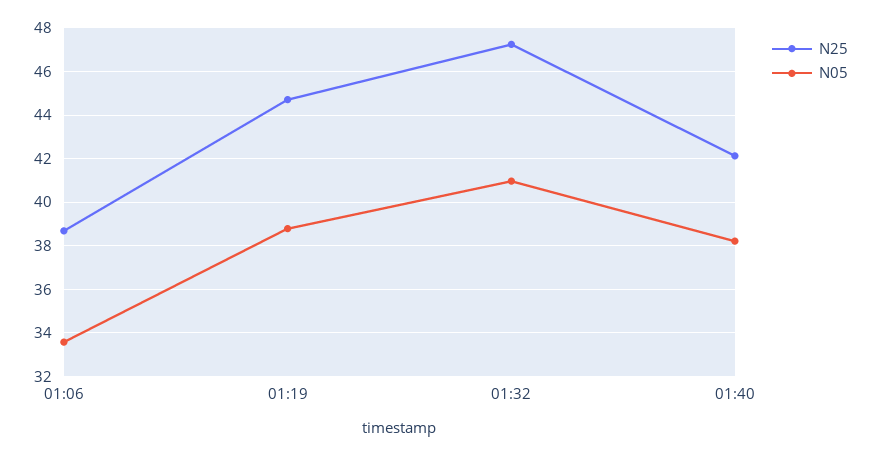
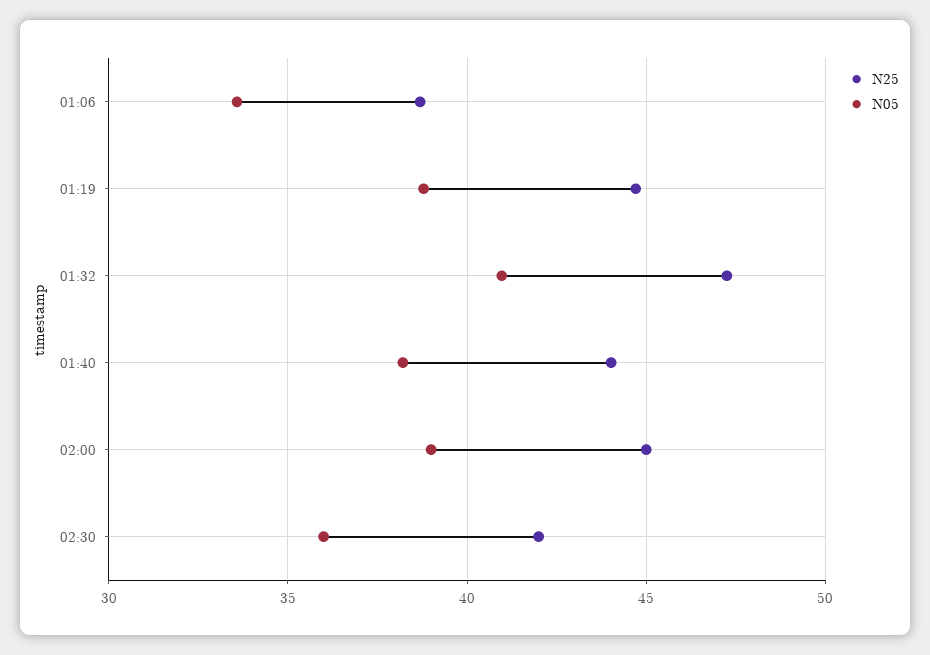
N25, 01:40: 42 -> 44
N25, 02:00: none -> 45
N05, 02:00: none -> 39
N25, 02:30: none -> 42
N05, 02:30: none -> 36

